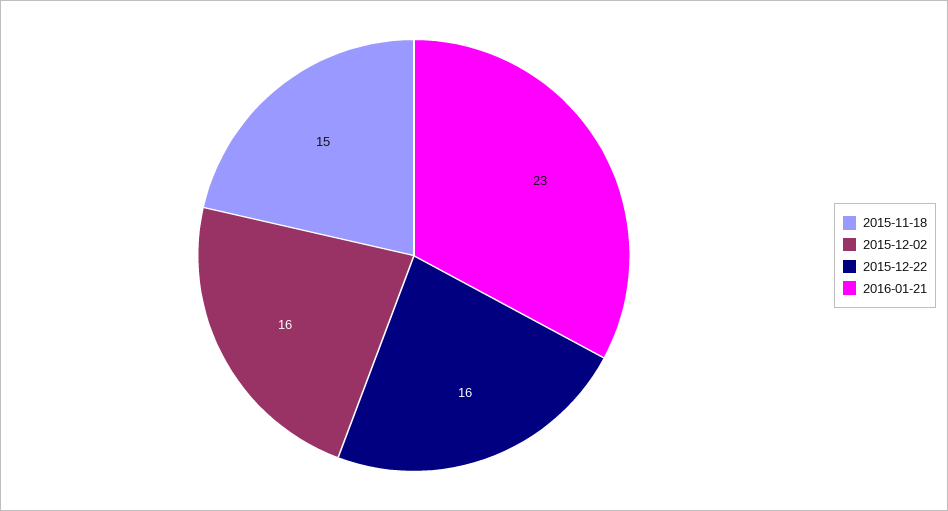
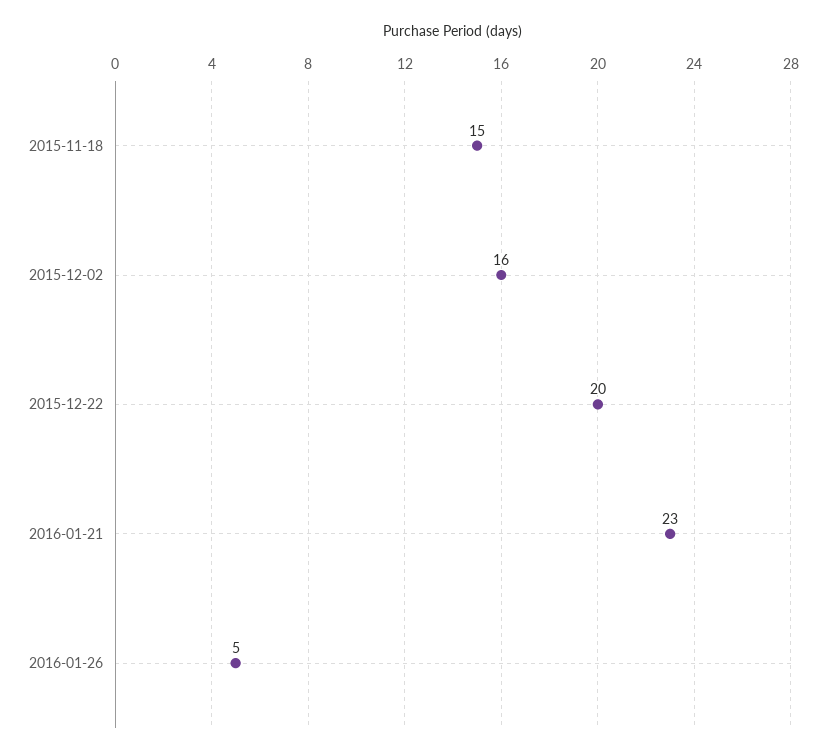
2015-12-22: 16 -> 20
2016-01-26: none -> 5

